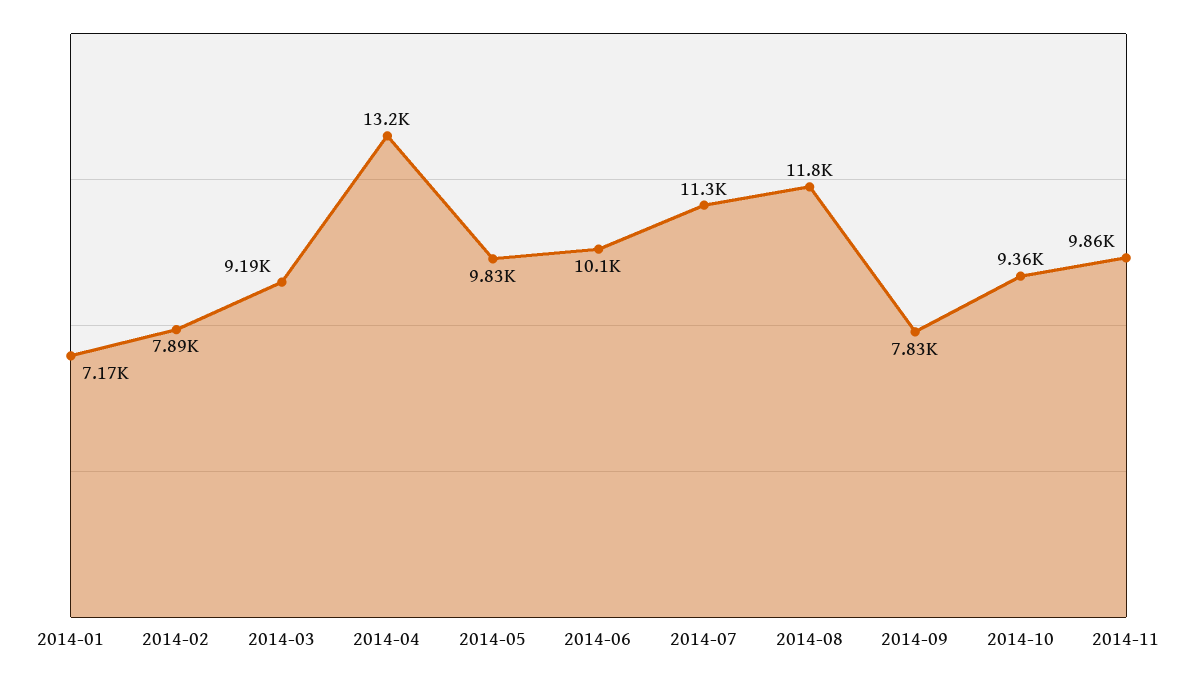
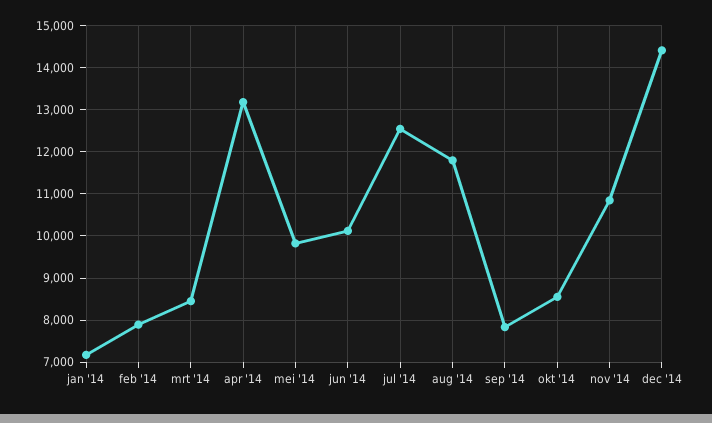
2014-03: 9190 -> 8400
2014-07: 11300 -> 12600
2014-10: 9360 -> 8600
2014-11: 9860 -> 10800
dec '14: none -> 14400

